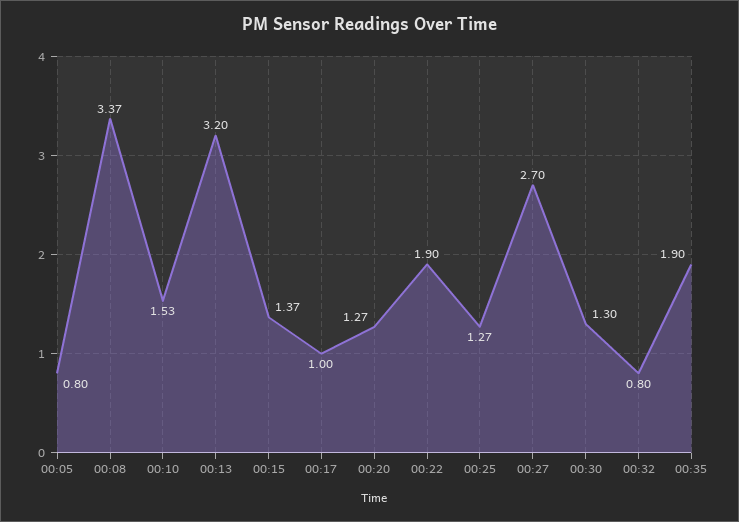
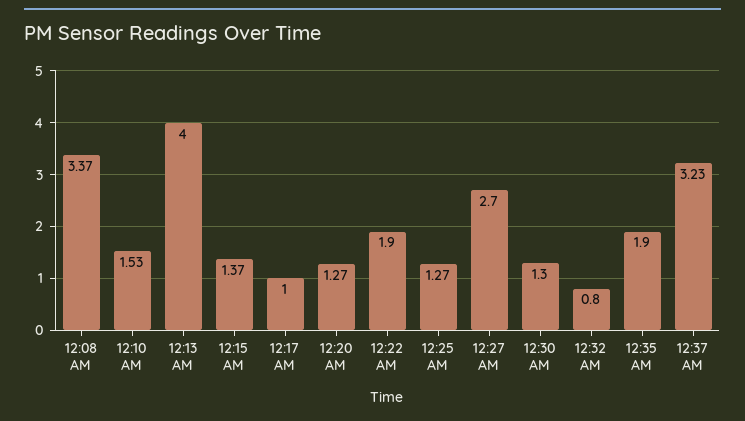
00:05: 0.8 -> none
00:13: 3.2 -> 4
12:37 AM: none -> 3.23

